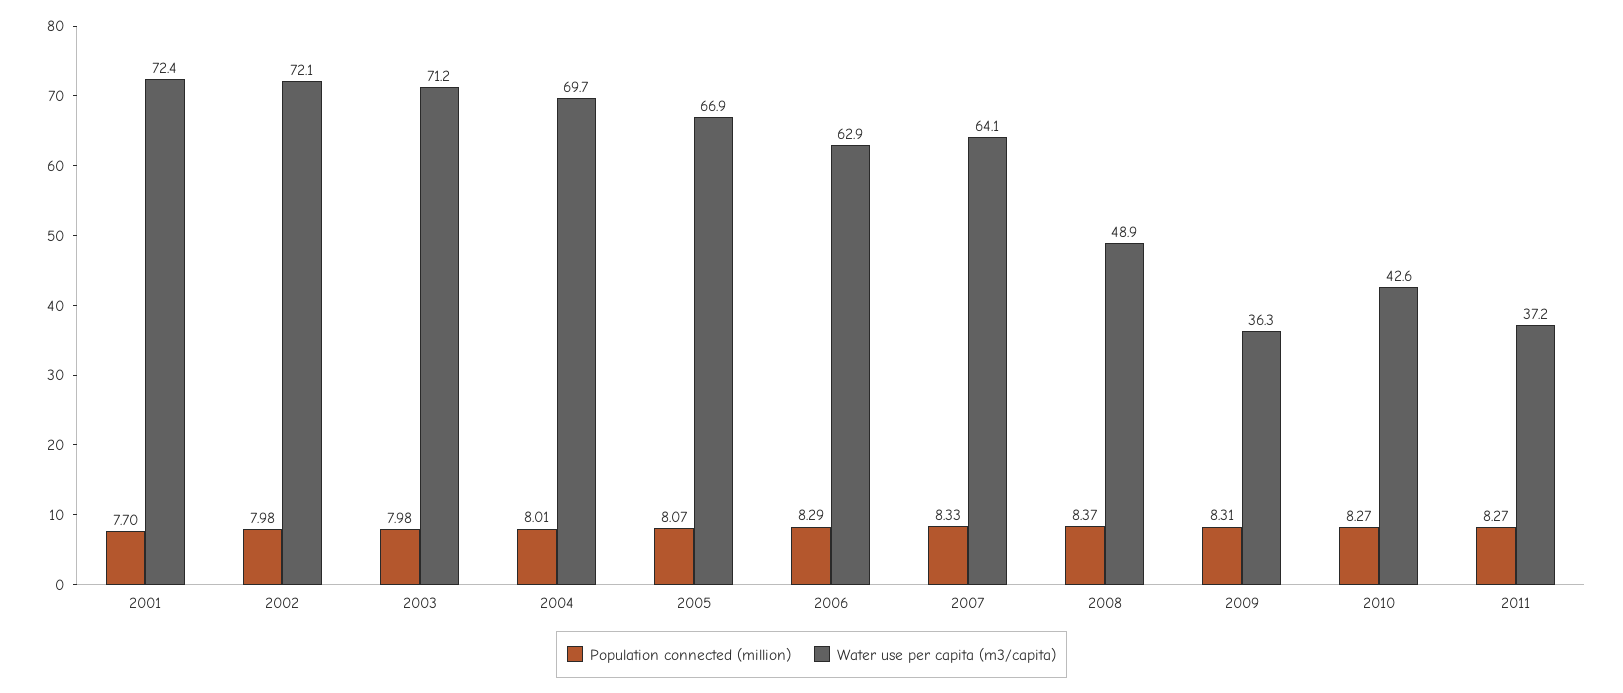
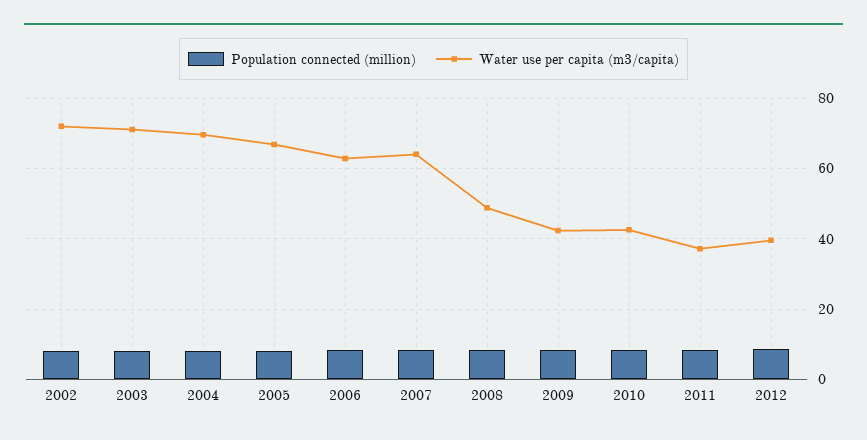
Population connected (million), 2001: 7.7 -> none
Water use per capita (m3/capita), 2001: 72.4 -> none
Water use per capita (m3/capita), 2009: 36.3 -> 42
Population connected (million), 2012: none -> 8
Water use per capita (m3/capita), 2012: none -> 40

